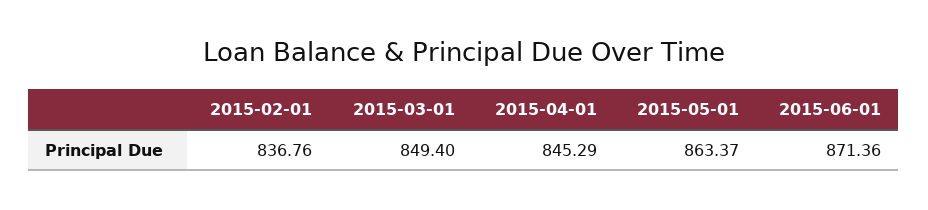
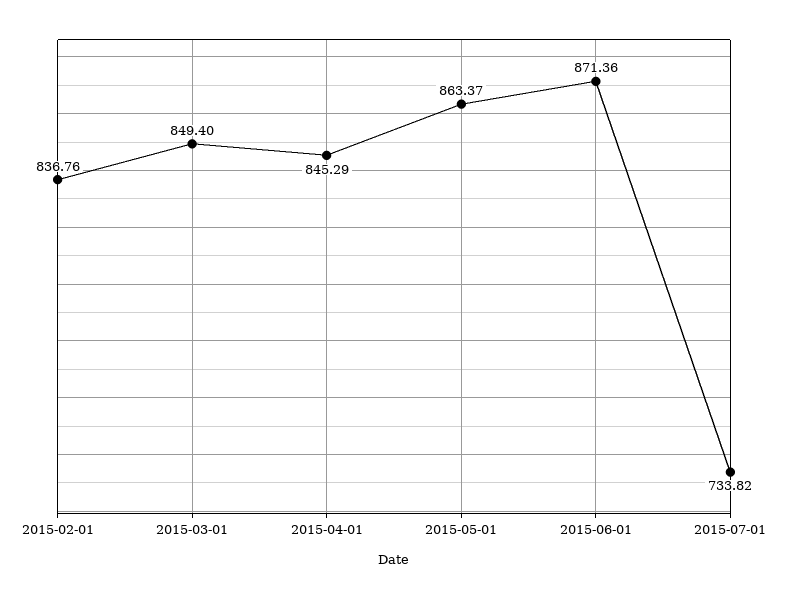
2015-07-01: none -> 733.82

